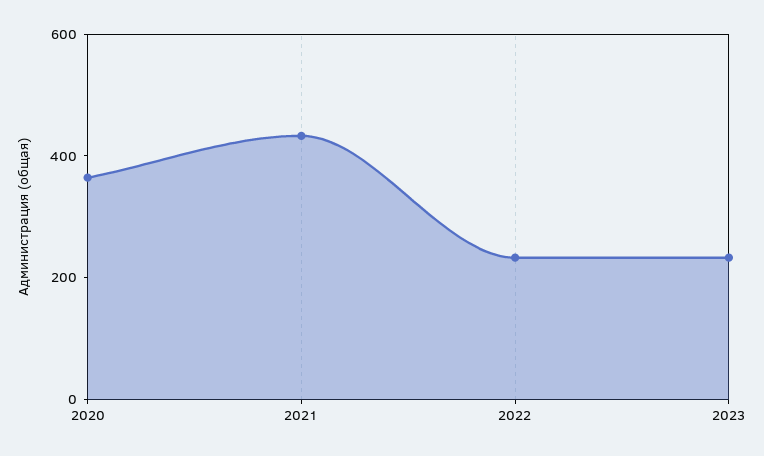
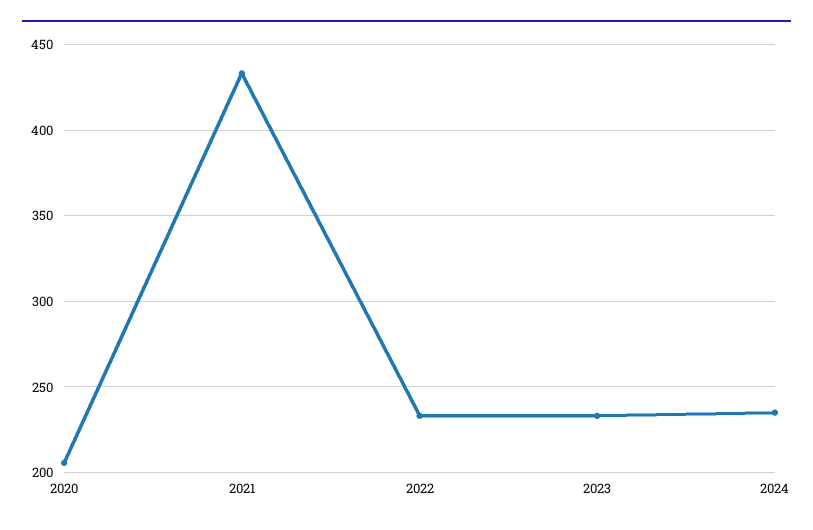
2020: 350 -> 205
2024: none -> 235

